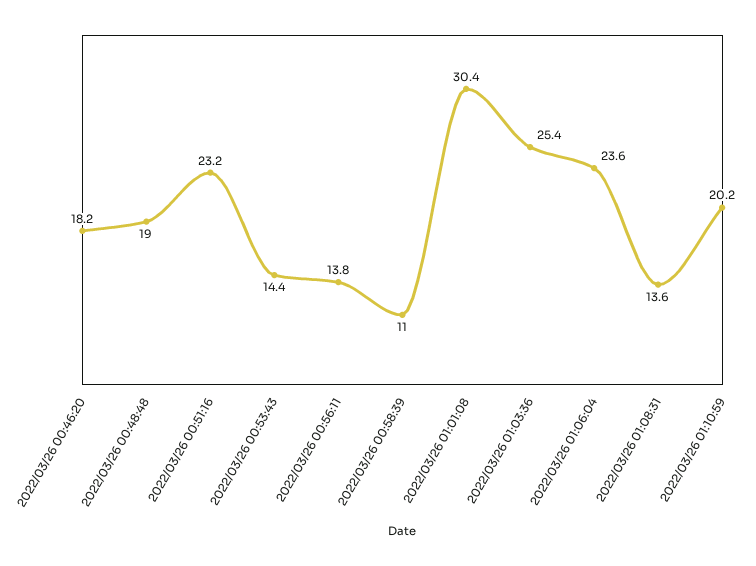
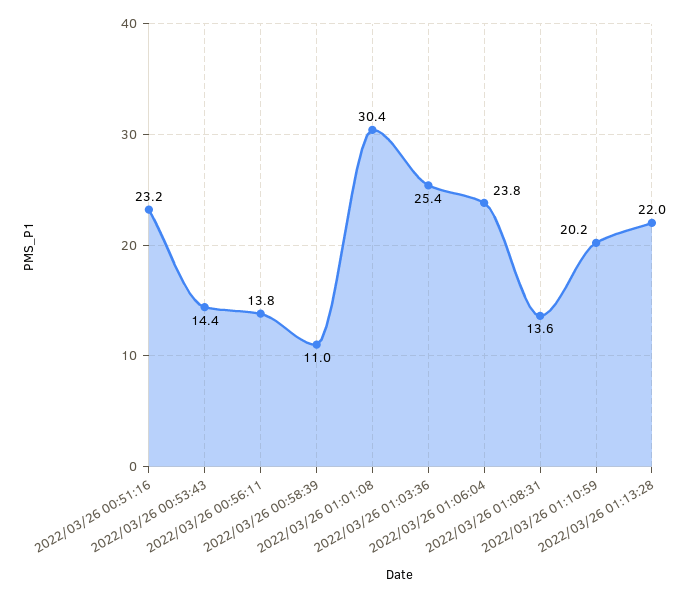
2022/03/26 00:46:20: 18.2 -> none
2022/03/26 00:48:48: 19 -> none
2022/03/26 01:06:04: 23.6 -> 23.8
2022/03/26 01:13:28: none -> 22

